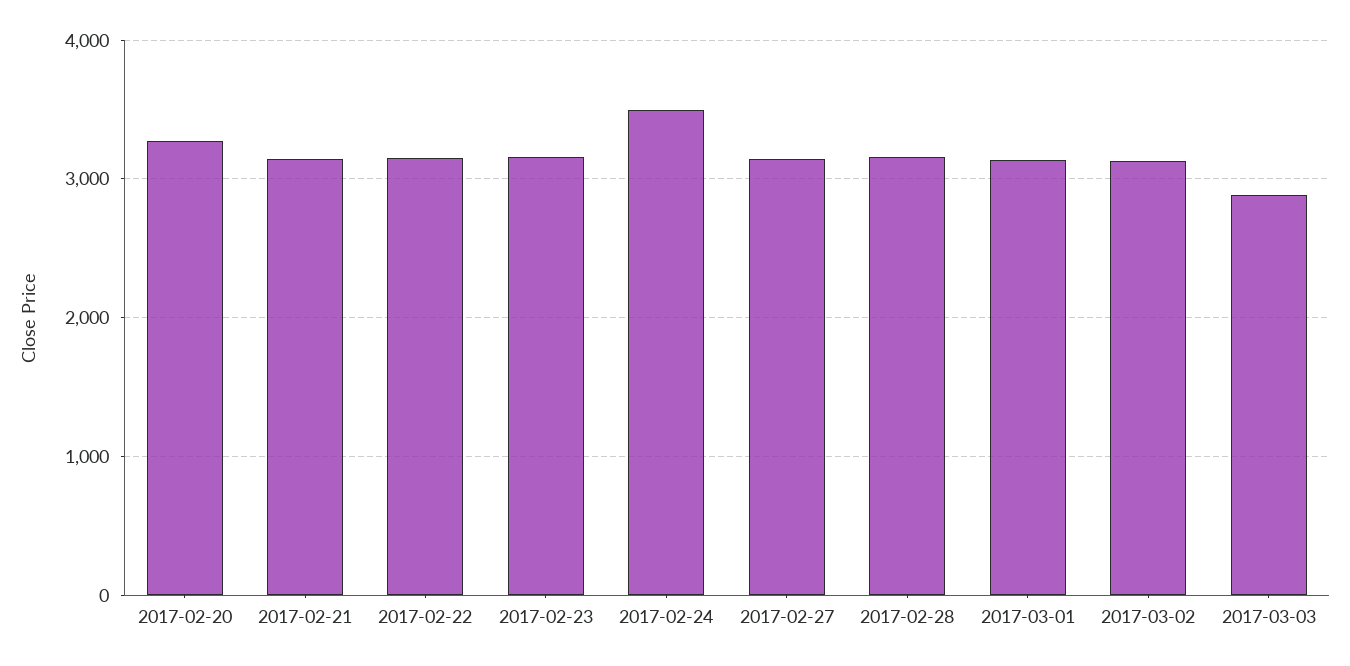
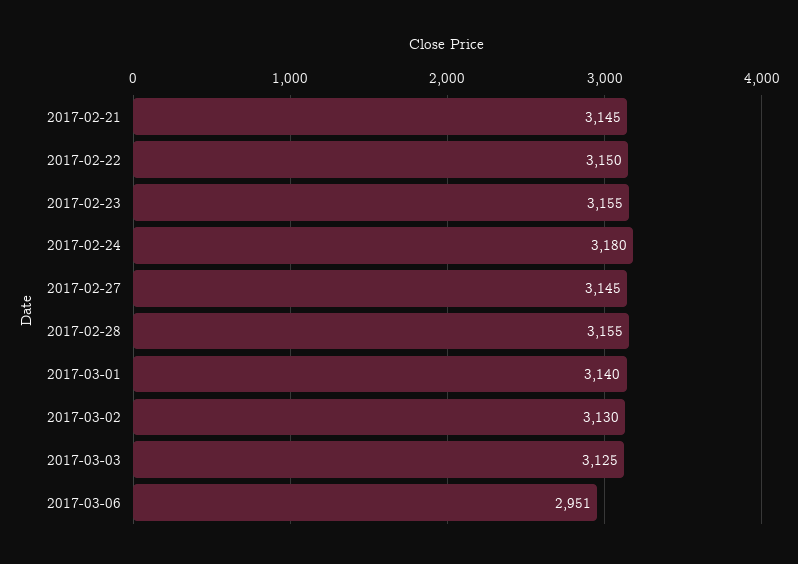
2017-02-20: 3300 -> none
2017-02-24: 3500 -> 3180
2017-03-03: 2900 -> 3125
2017-03-06: none -> 2951

